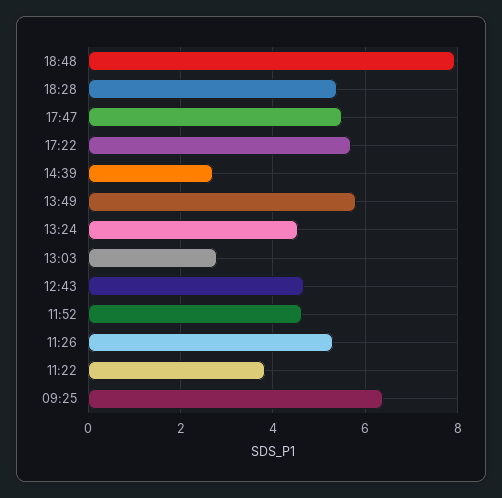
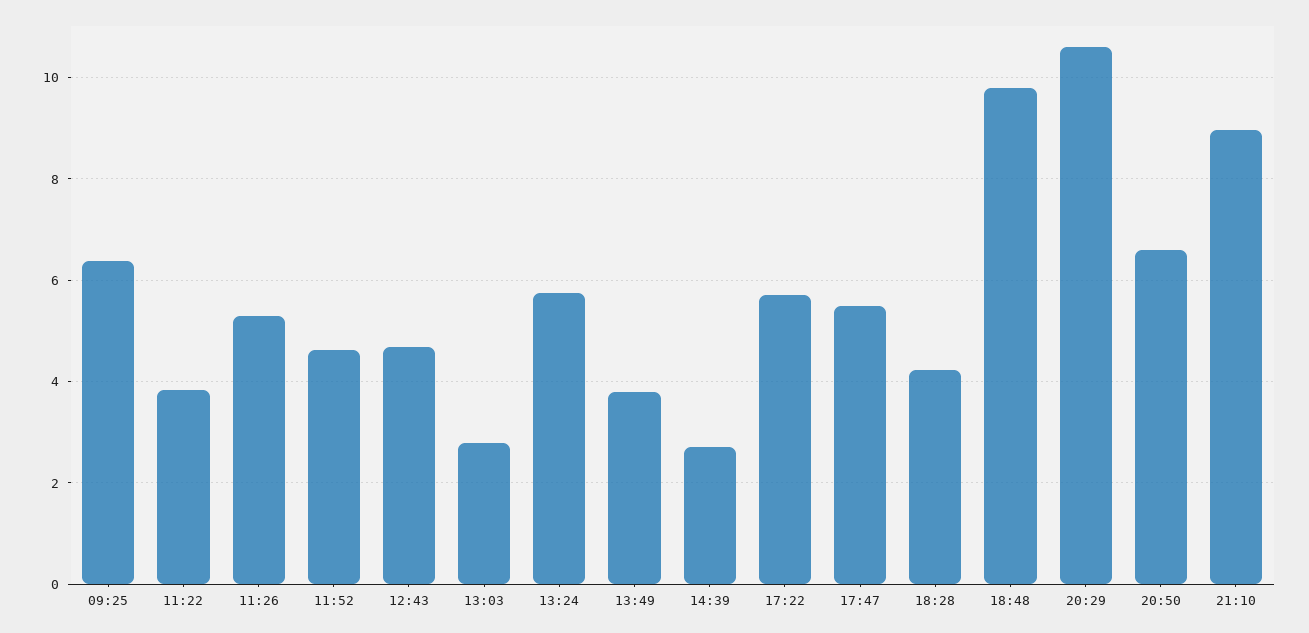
18:48: 8 -> 9.8
18:28: 5.4 -> 4.2
13:49: 5.8 -> 3.8
13:24: 4.6 -> 5.8
20:29: none -> 10.6
20:50: none -> 6.6
21:10: none -> 9

